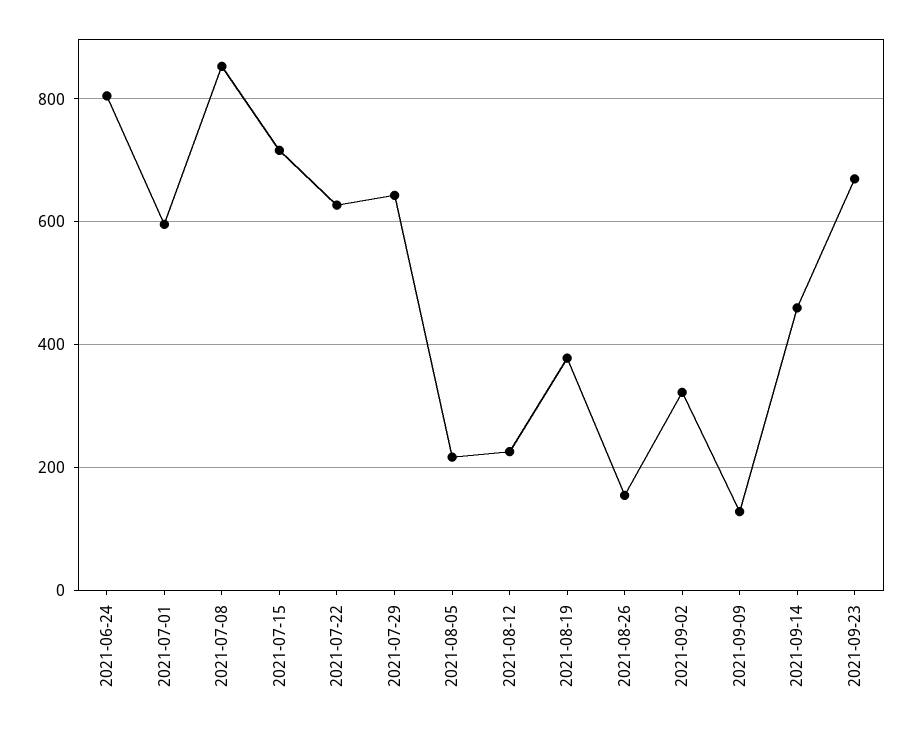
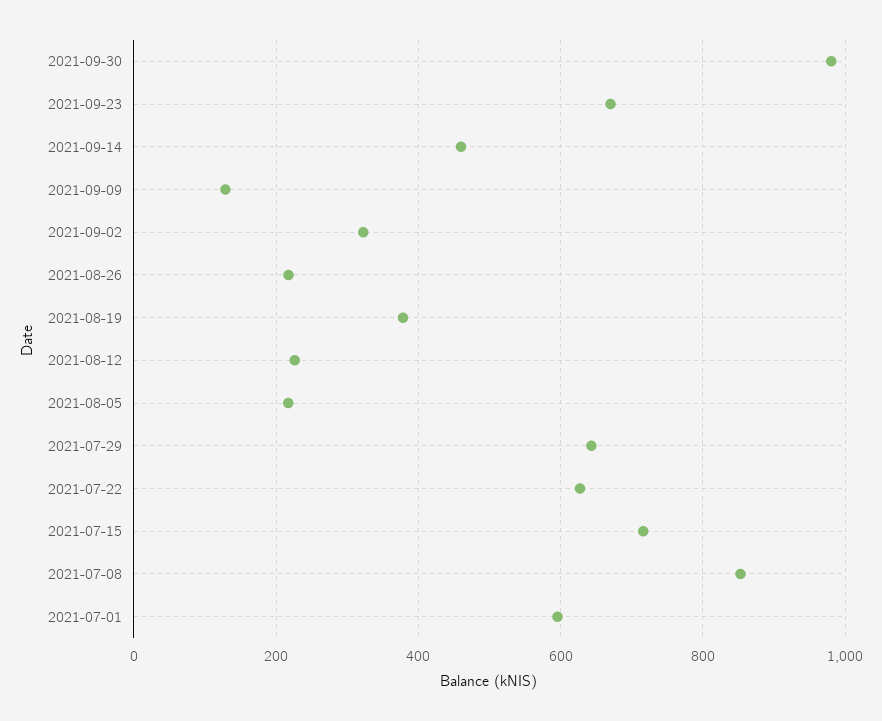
2021-06-24: 800 -> none
2021-08-26: 160 -> 220
2021-09-30: none -> 980

